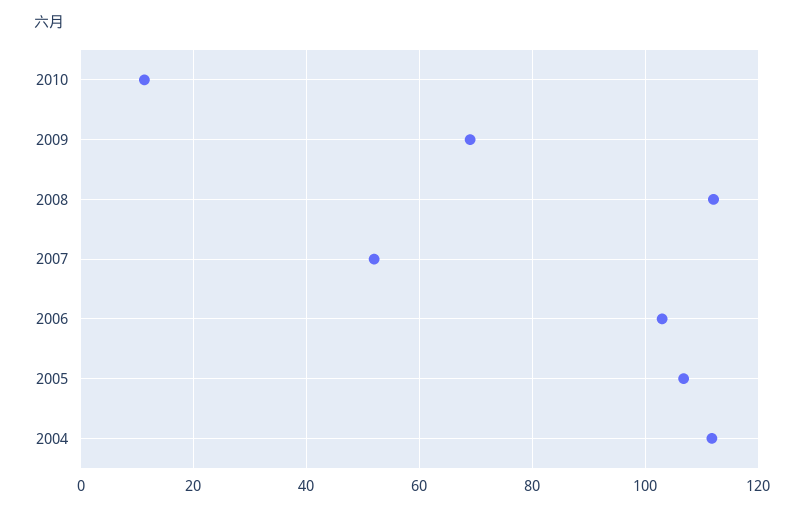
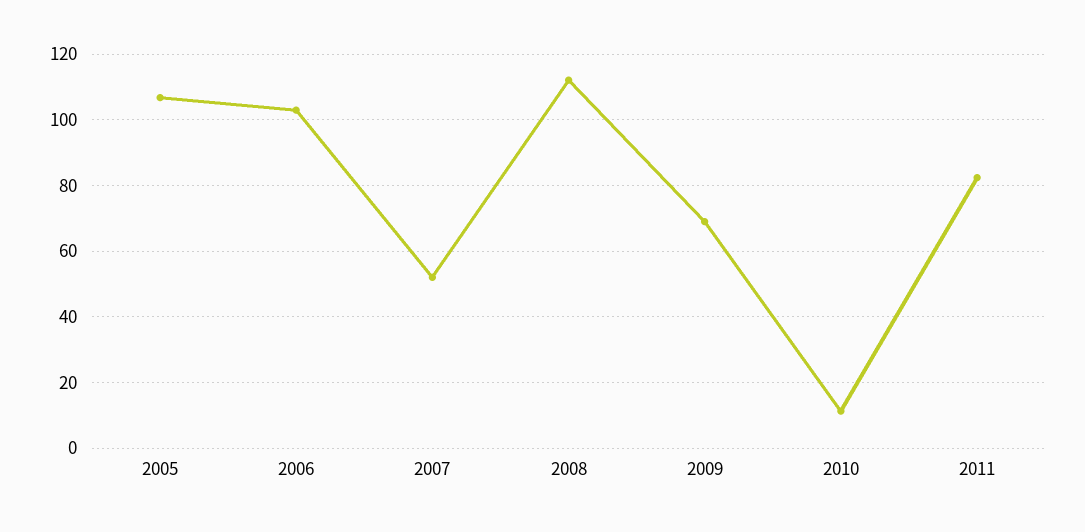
2004: 112 -> none
2011: none -> 82

